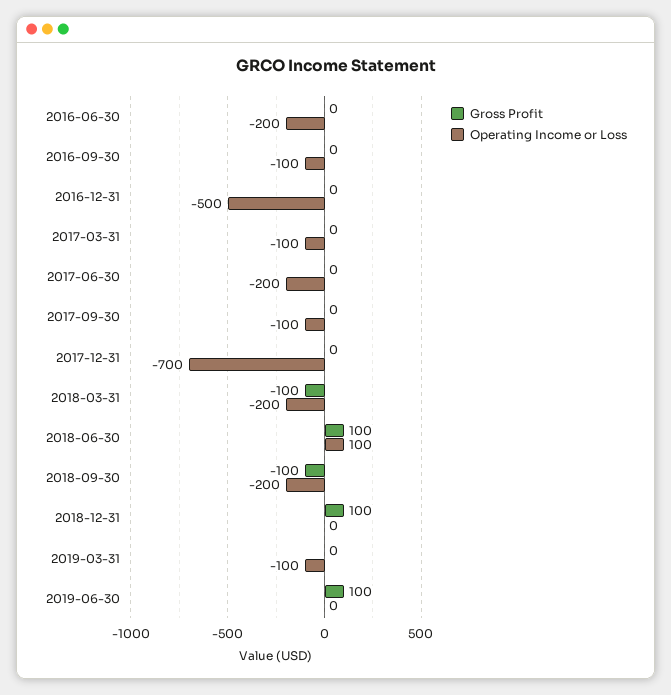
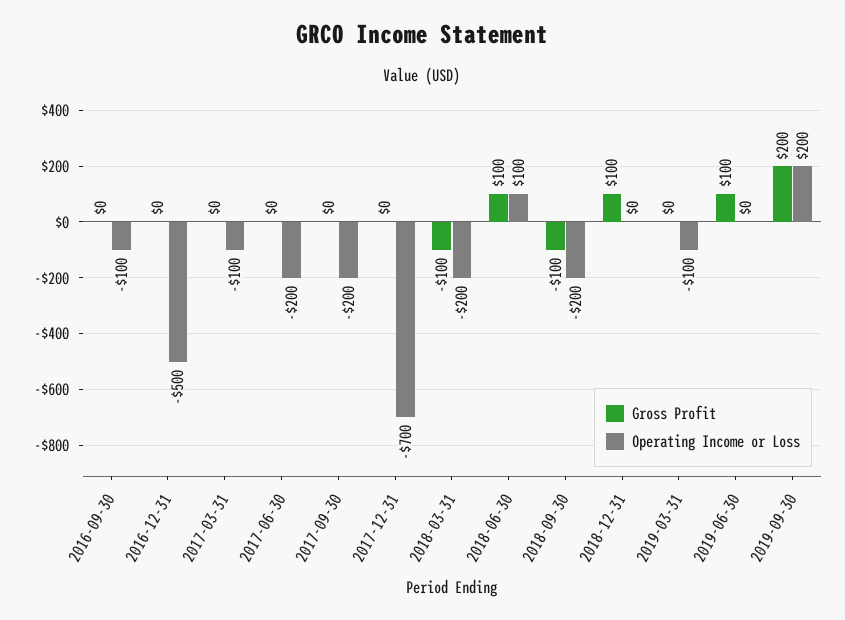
Gross Profit, 2016-06-30: 0 -> none
Operating Income or Loss, 2016-06-30: -200 -> none
Operating Income or Loss, 2017-09-30: -100 -> -200
Gross Profit, 2019-09-30: none -> 200
Operating Income or Loss, 2019-09-30: none -> 200

